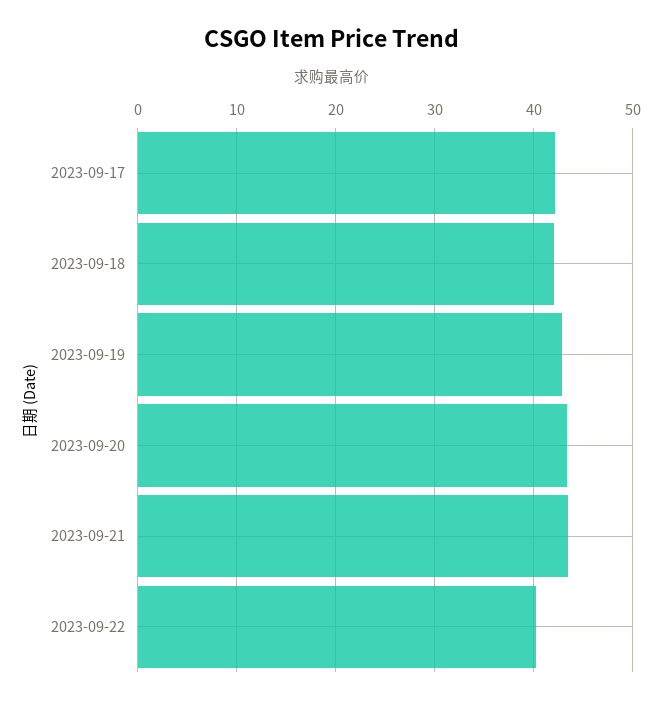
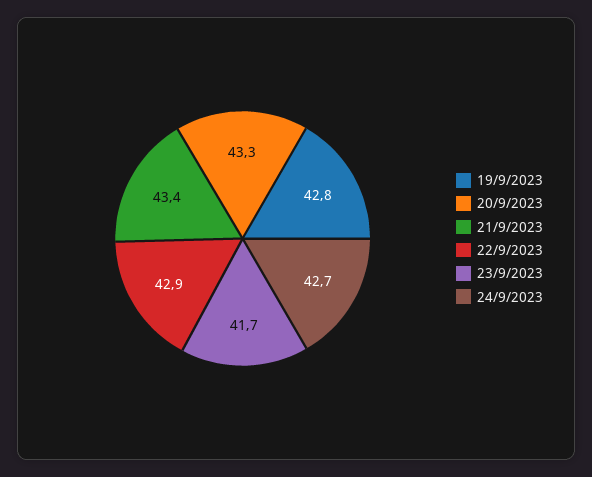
2023-09-17: 42 -> none
2023-09-18: 42 -> none
2023-09-22: 40 -> 42.9
23/9/2023: none -> 41.7
24/9/2023: none -> 42.7

